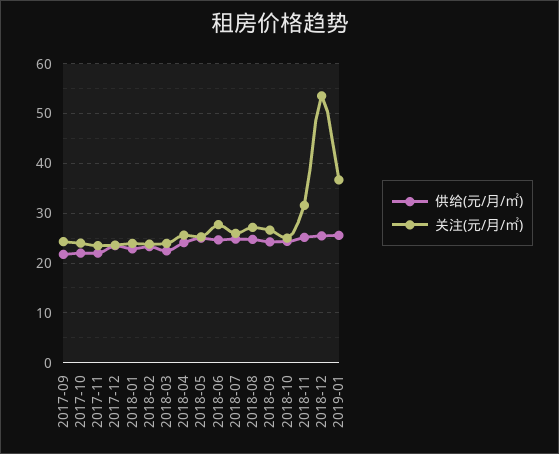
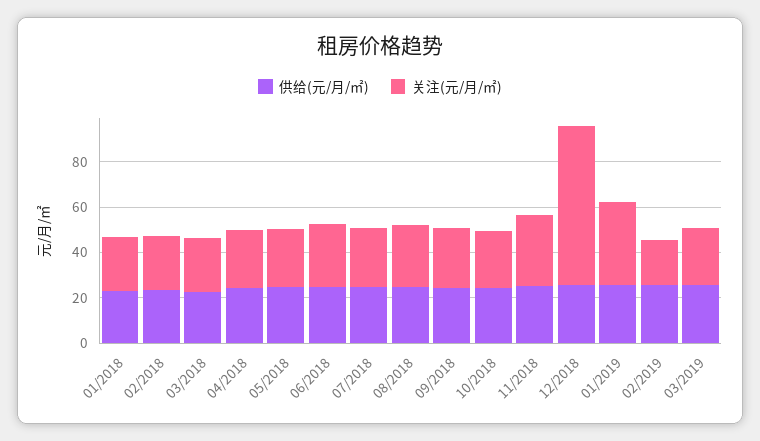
供给(元/月/㎡), 2017-09: 22 -> none
关注(元/月/㎡), 2017-09: 24 -> none
供给(元/月/㎡), 2017-10: 22 -> none
关注(元/月/㎡), 2017-10: 24 -> none
供给(元/月/㎡), 2017-11: 22 -> none
关注(元/月/㎡), 2017-11: 24 -> none
供给(元/月/㎡), 2017-12: 24 -> none
关注(元/月/㎡), 2017-12: 24 -> none
关注(元/月/㎡), 2018-12: 54 -> 70
供给(元/月/㎡), 02/2019: none -> 25
关注(元/月/㎡), 02/2019: none -> 20
供给(元/月/㎡), 03/2019: none -> 25
关注(元/月/㎡), 03/2019: none -> 25

